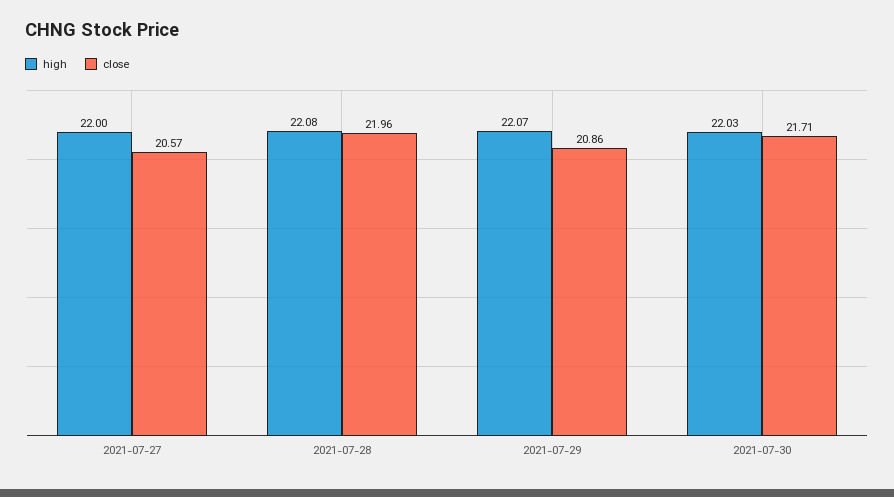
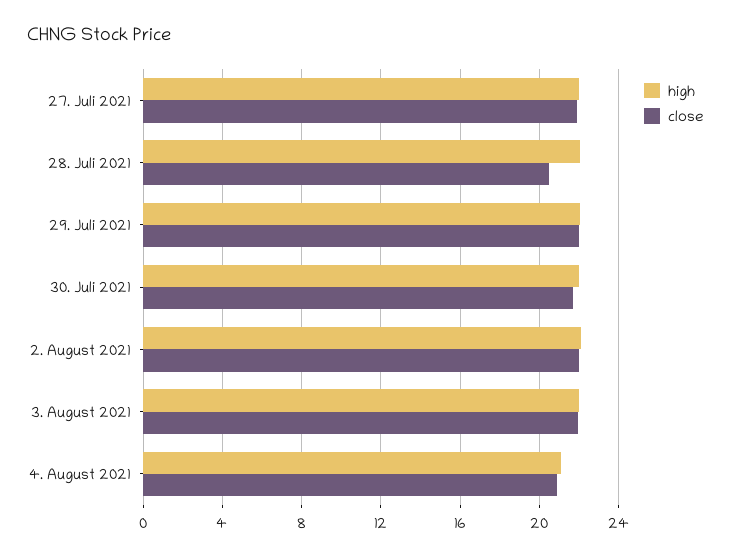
close, 2021-07-27: 20.57 -> 22
close, 2021-07-28: 21.96 -> 20.5
close, 2021-07-29: 20.86 -> 22
high, 2. August 2021: none -> 22
close, 2. August 2021: none -> 22
high, 3. August 2021: none -> 22
close, 3. August 2021: none -> 22
high, 4. August 2021: none -> 21
close, 4. August 2021: none -> 21

